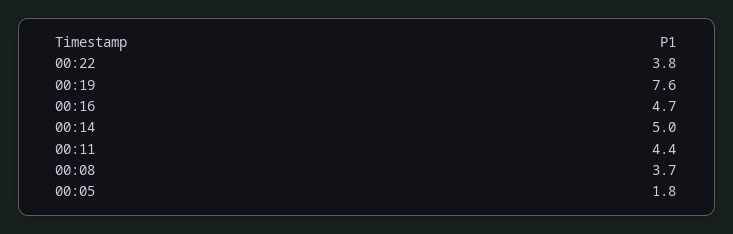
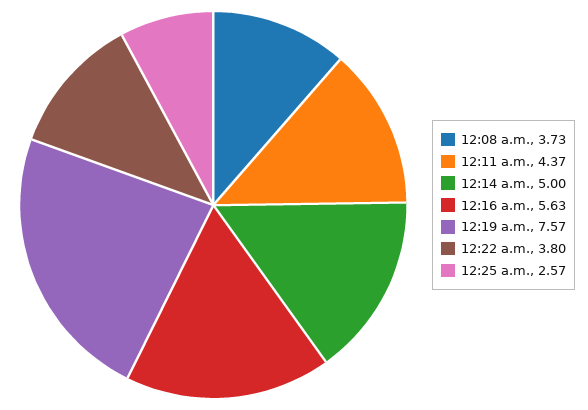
00:16: 4.7 -> 5.63
00:05: 1.8 -> none
12:25 a.m.: none -> 2.57

